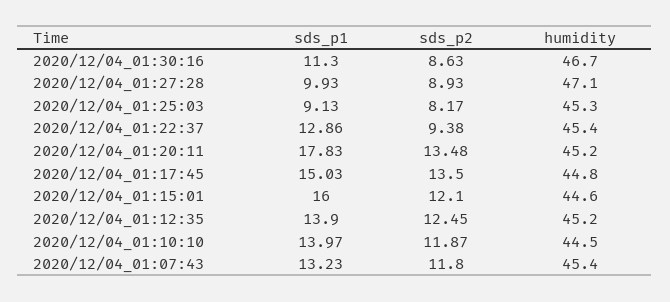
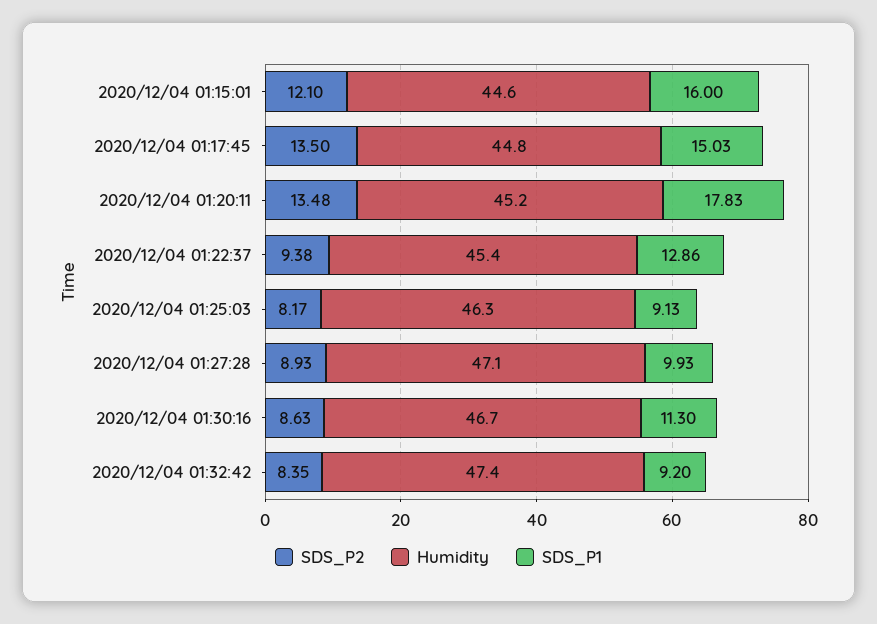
humidity, 2020/12/04_01:25:03: 45.3 -> 46.3
sds_p1, 2020/12/04_01:12:35: 13.9 -> none
sds_p2, 2020/12/04_01:12:35: 12.45 -> none
humidity, 2020/12/04_01:12:35: 45.2 -> none
sds_p1, 2020/12/04_01:10:10: 13.97 -> none
sds_p2, 2020/12/04_01:10:10: 11.87 -> none
humidity, 2020/12/04_01:10:10: 44.5 -> none
sds_p1, 2020/12/04_01:07:43: 13.23 -> none
sds_p2, 2020/12/04_01:07:43: 11.8 -> none
humidity, 2020/12/04_01:07:43: 45.4 -> none
sds_p2, 2020/12/04 01:32:42: none -> 8.35
humidity, 2020/12/04 01:32:42: none -> 47.4
sds_p1, 2020/12/04 01:32:42: none -> 9.2

